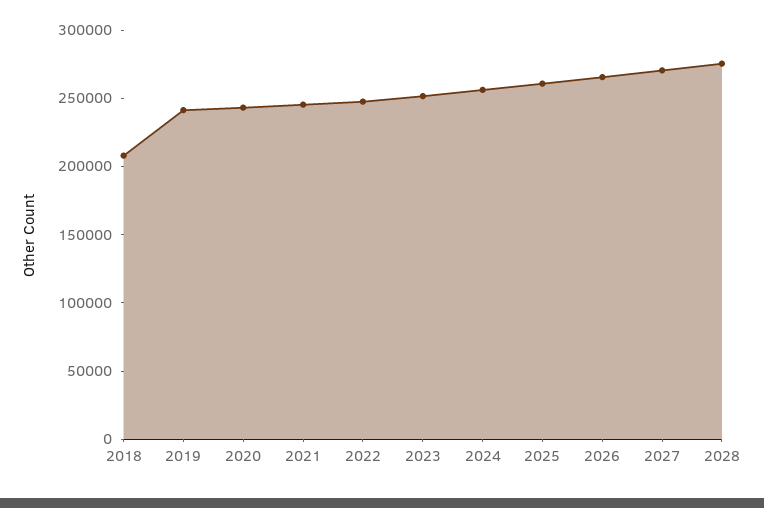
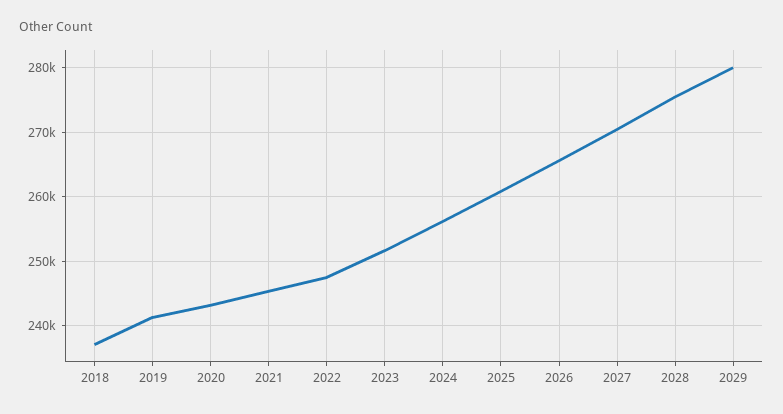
2018: 210000 -> 237000
2029: none -> 280000

